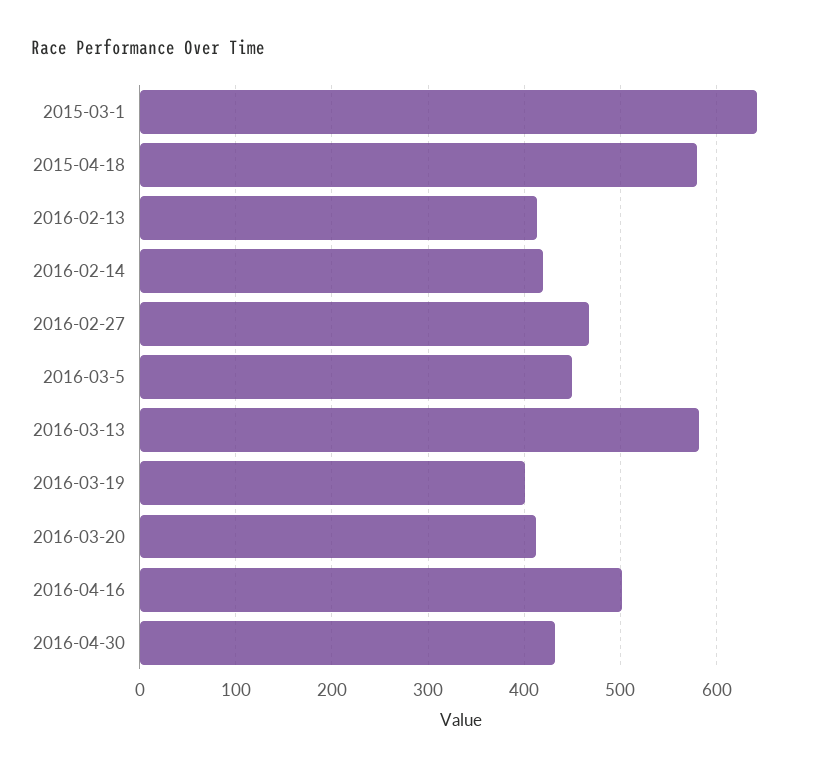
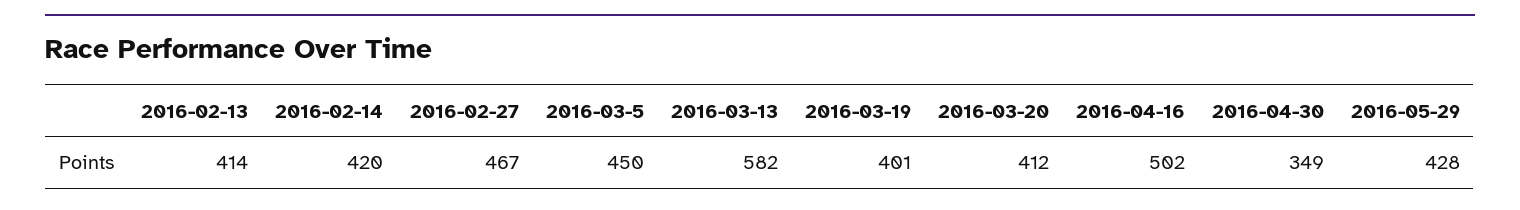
2015-03-1: 640 -> none
2015-04-18: 580 -> none
2016-04-30: 430 -> 349
2016-05-29: none -> 428

